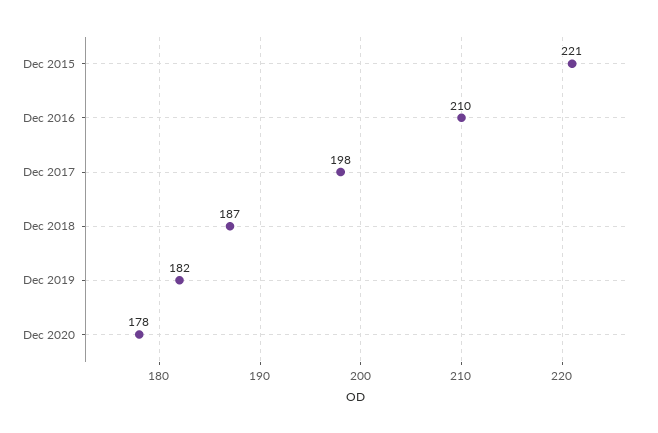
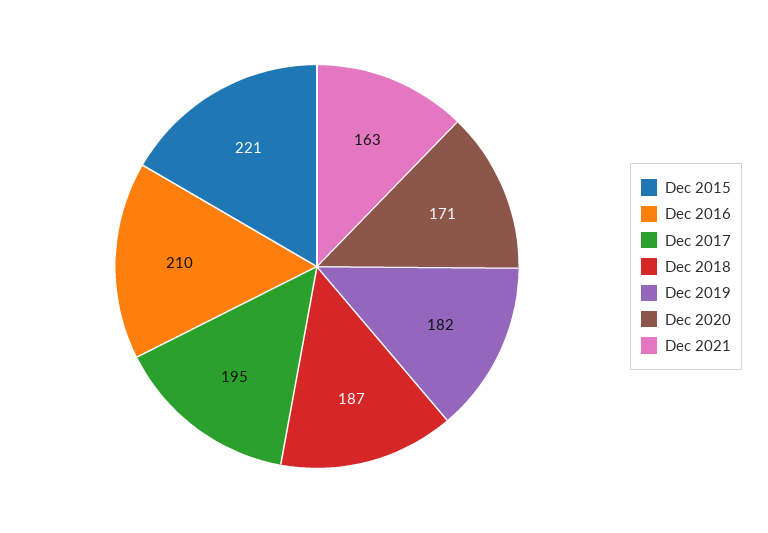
Dec 2017: 198 -> 195
Dec 2020: 178 -> 171
Dec 2021: none -> 163

